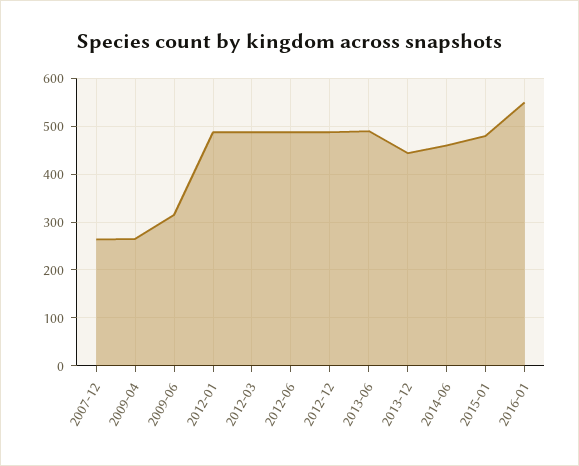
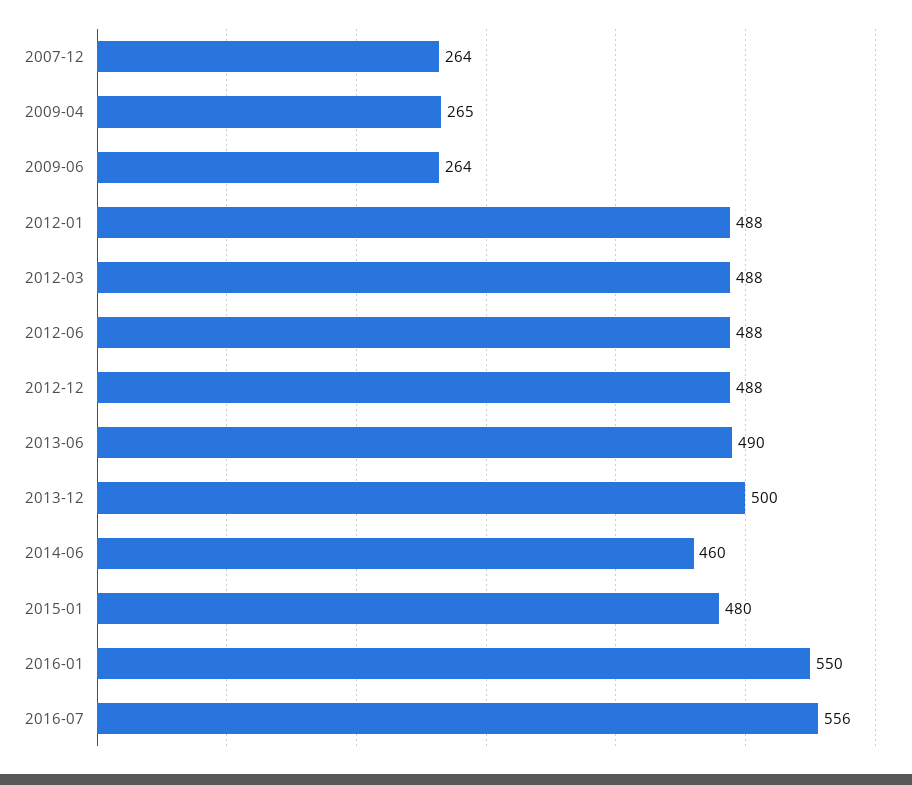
2009-06: 320 -> 264
2013-12: 440 -> 500
2016-07: none -> 556

